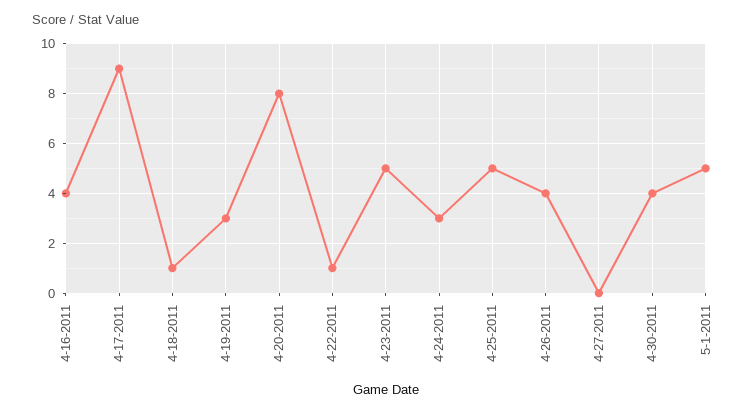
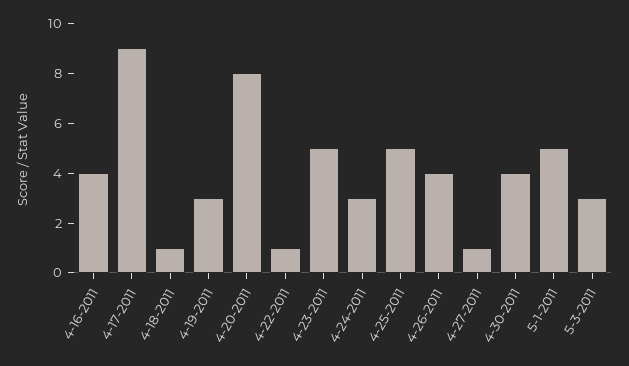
4-27-2011: 0 -> 1
5-3-2011: none -> 3

